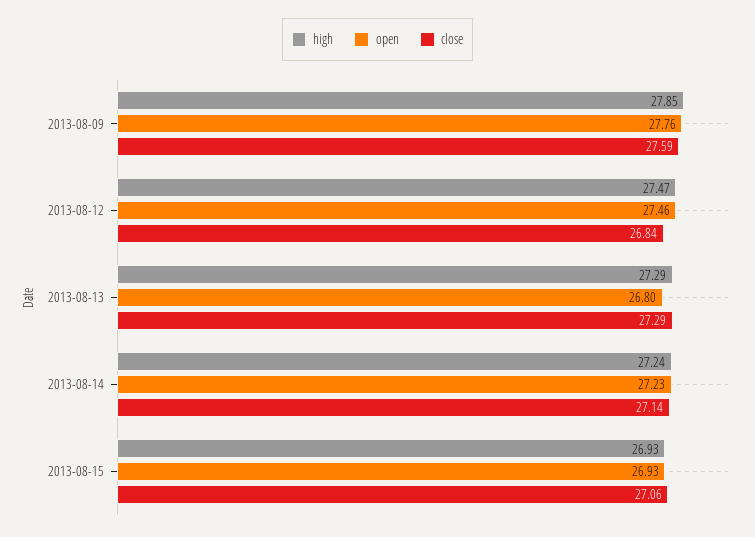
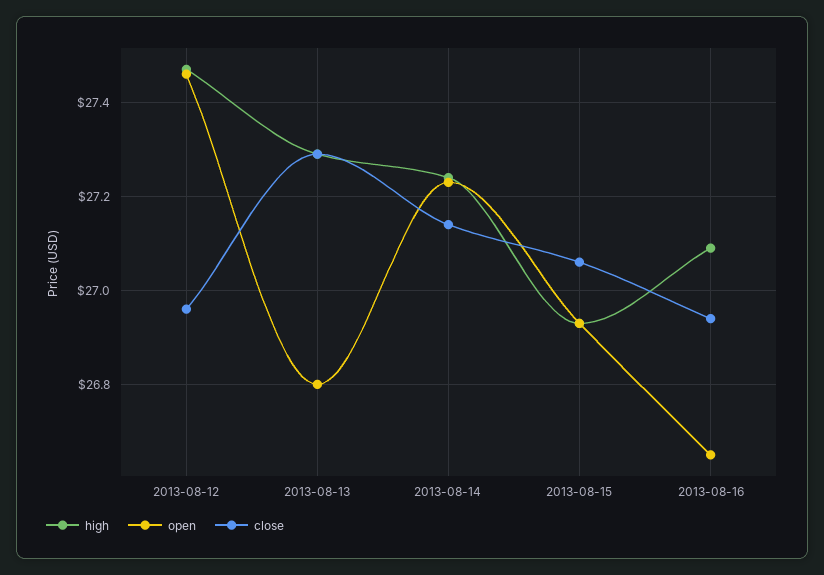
high, 2013-08-09: 27.85 -> none
open, 2013-08-09: 27.76 -> none
close, 2013-08-09: 27.59 -> none
close, 2013-08-12: 26.84 -> 26.95
high, 2013-08-16: none -> 27.1
open, 2013-08-16: none -> 26.65
close, 2013-08-16: none -> 26.95

